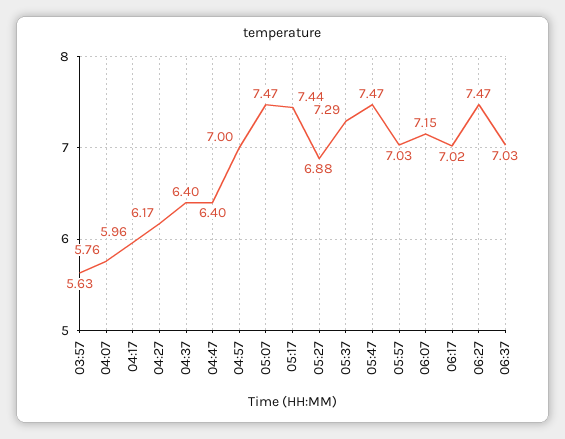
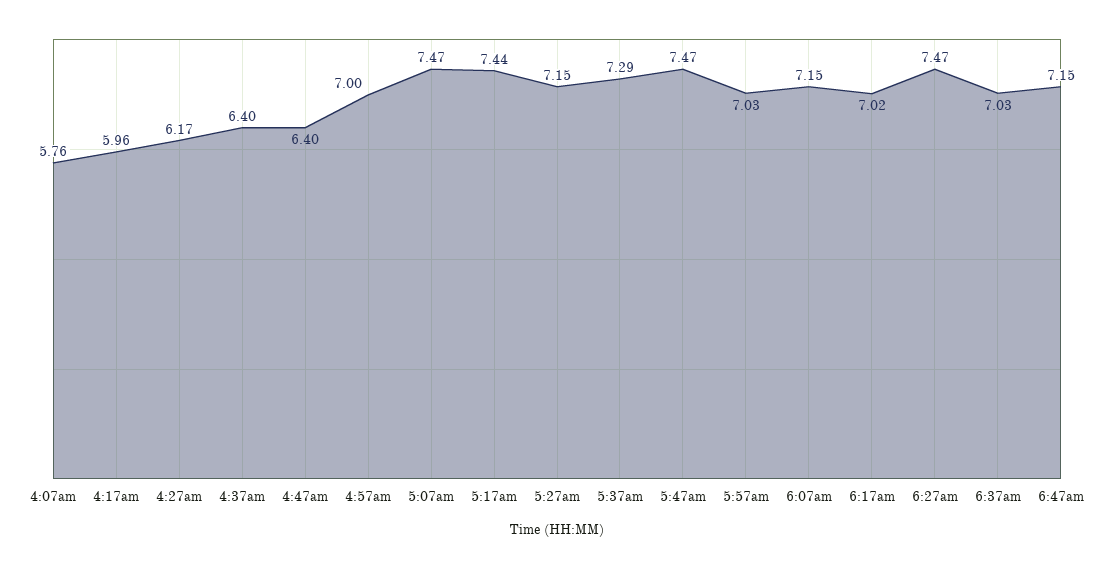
03:57: 5.63 -> none
05:27: 6.88 -> 7.15
6:47am: none -> 7.15

